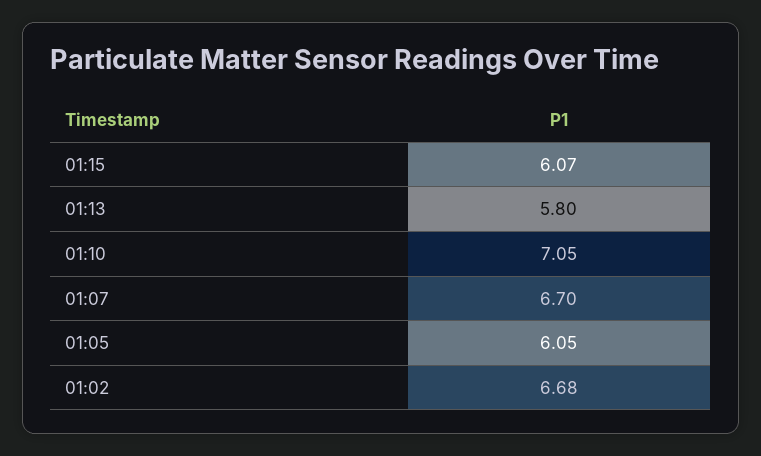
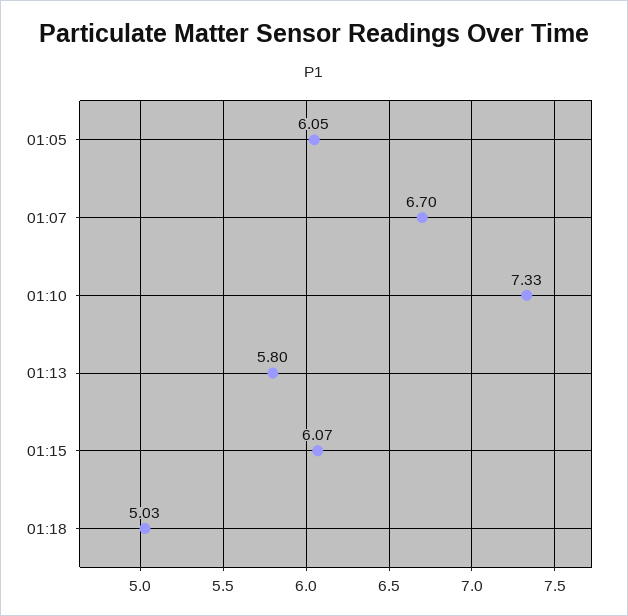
01:10: 7.05 -> 7.33
01:02: 6.68 -> none
01:18: none -> 5.03

